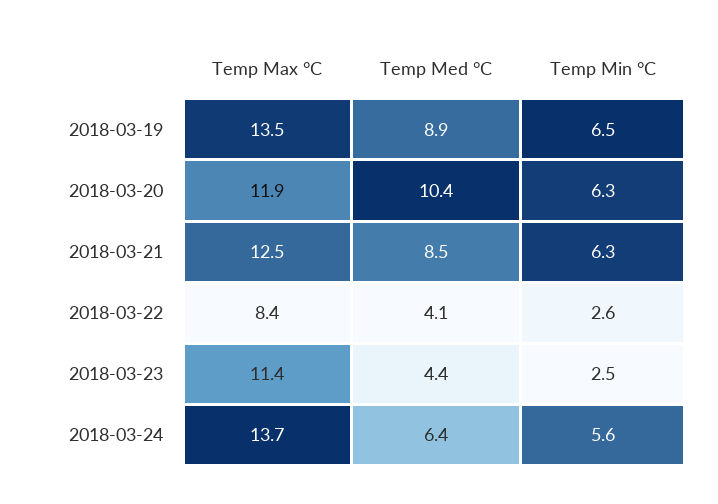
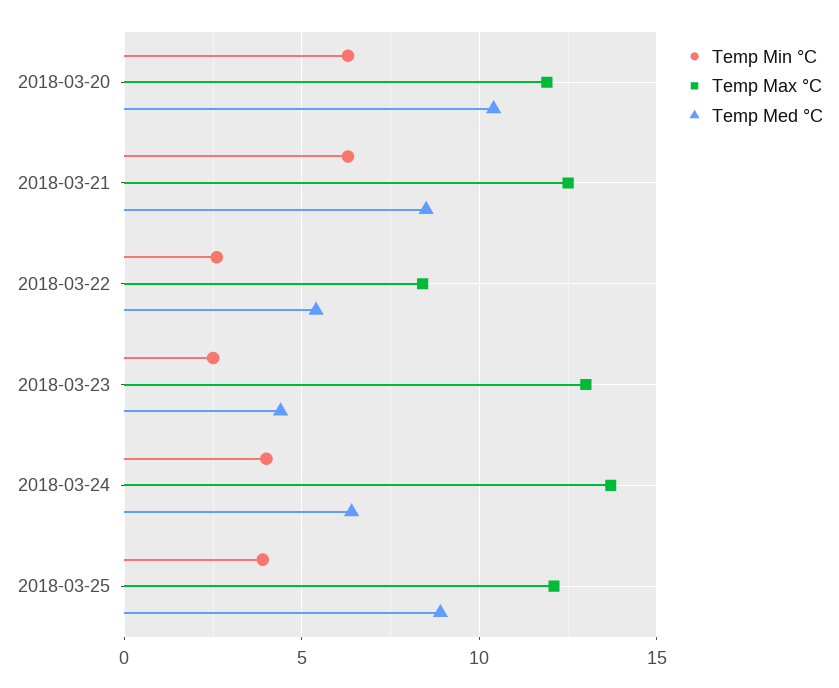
Temp Max °C, 2018-03-19: 13.5 -> none
Temp Med °C, 2018-03-19: 8.9 -> none
Temp Min °C, 2018-03-19: 6.5 -> none
Temp Med °C, 2018-03-22: 4.1 -> 5.5
Temp Max °C, 2018-03-23: 11.4 -> 13
Temp Min °C, 2018-03-24: 5.6 -> 4
Temp Min °C, 2018-03-25: none -> 4
Temp Max °C, 2018-03-25: none -> 12
Temp Med °C, 2018-03-25: none -> 9

